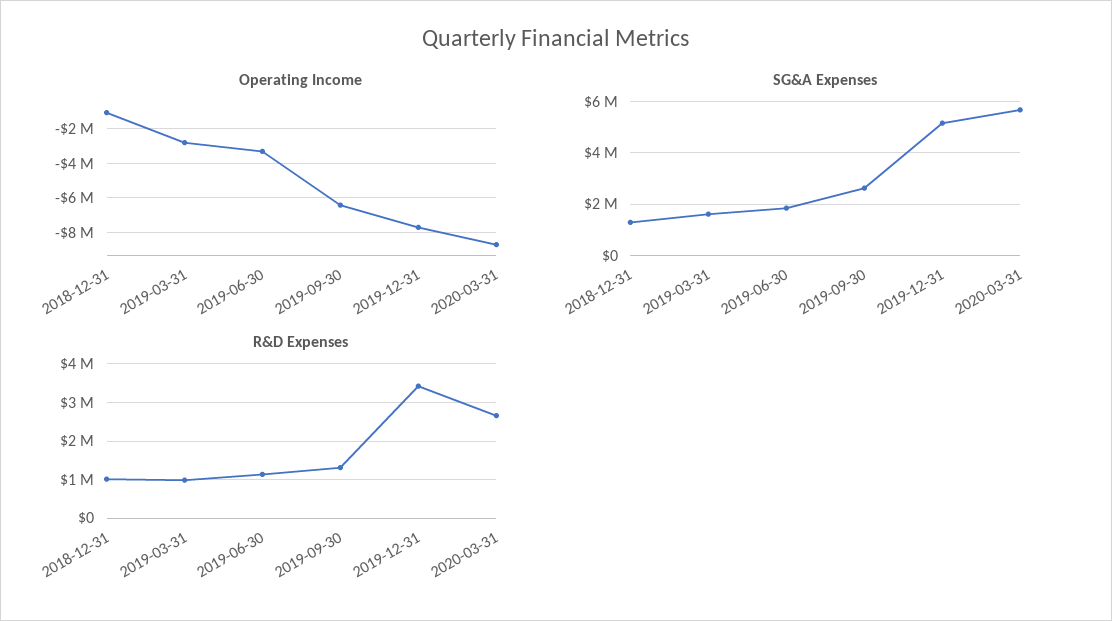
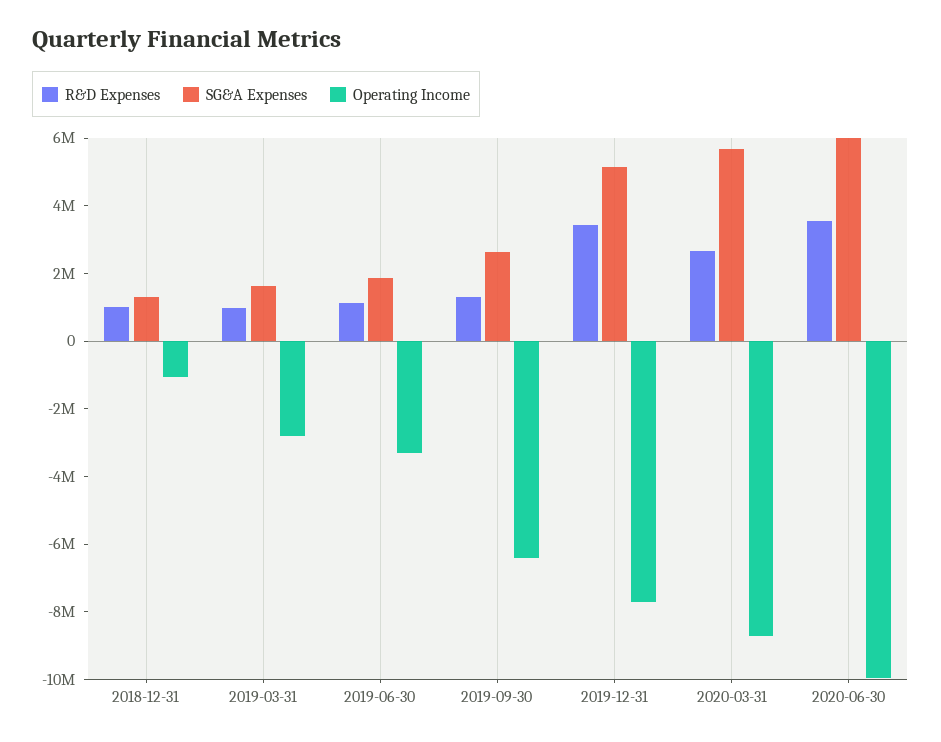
R&D Expenses, 2020-06-30: none -> 3500000
SG&A Expenses, 2020-06-30: none -> 6000000
Operating Income, 2020-06-30: none -> -10000000

